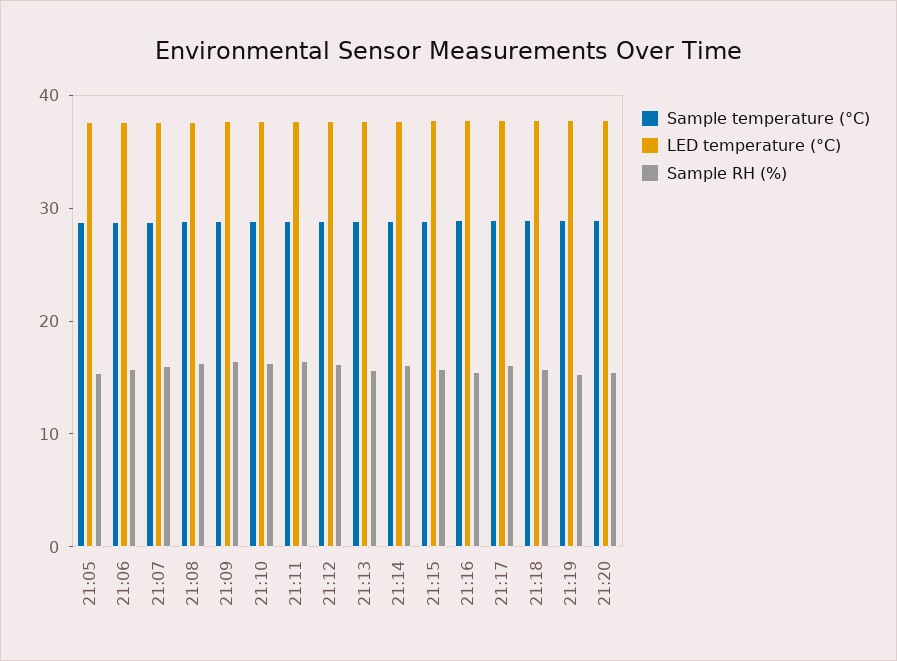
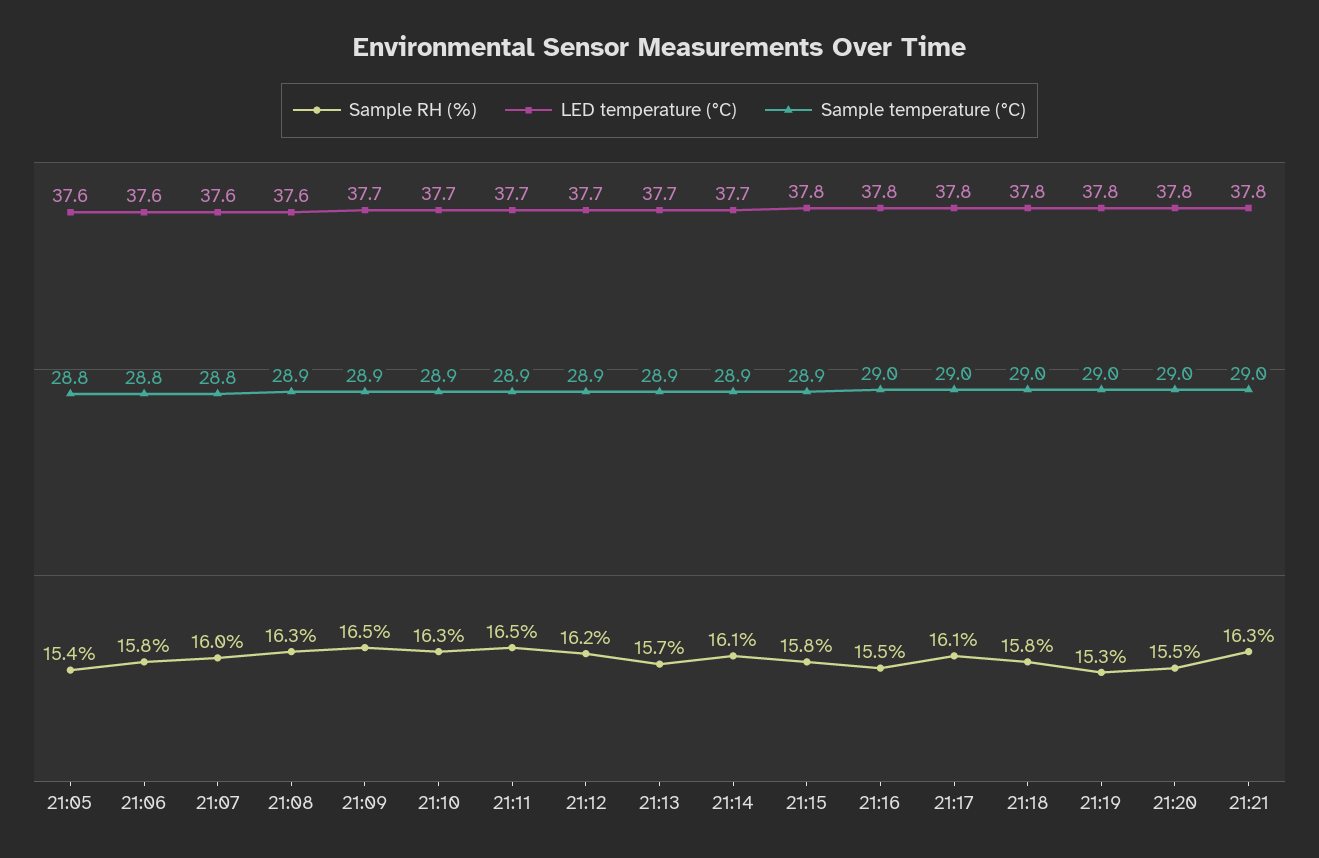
Sample RH (%), 21:21: none -> 16.3
LED temperature (°C), 21:21: none -> 37.8
Sample temperature (°C), 21:21: none -> 29

